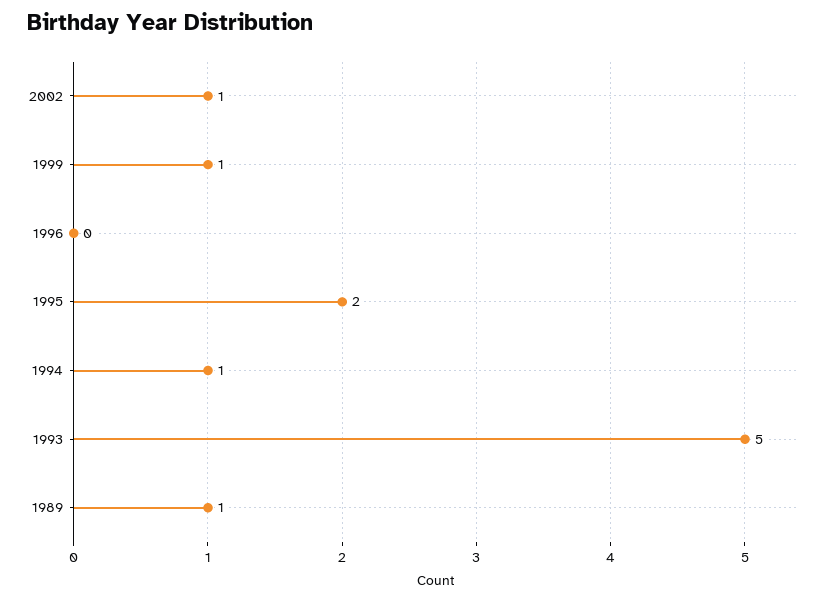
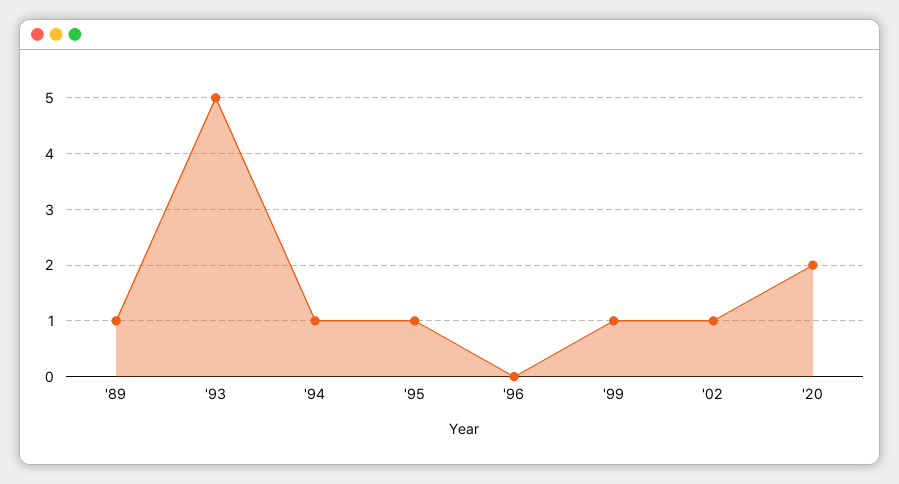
1995: 2 -> 1
'20: none -> 2

